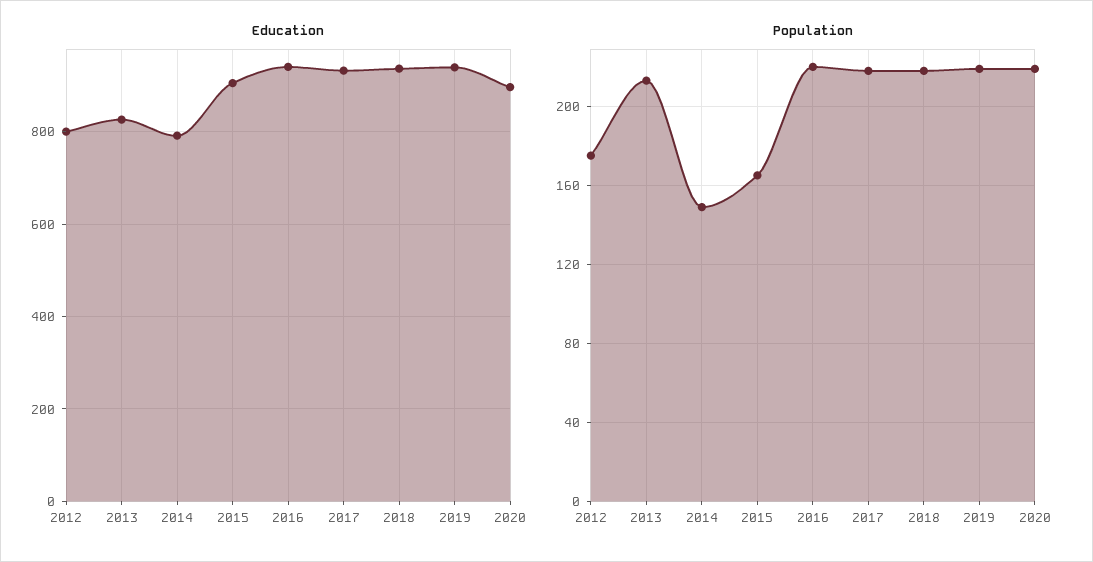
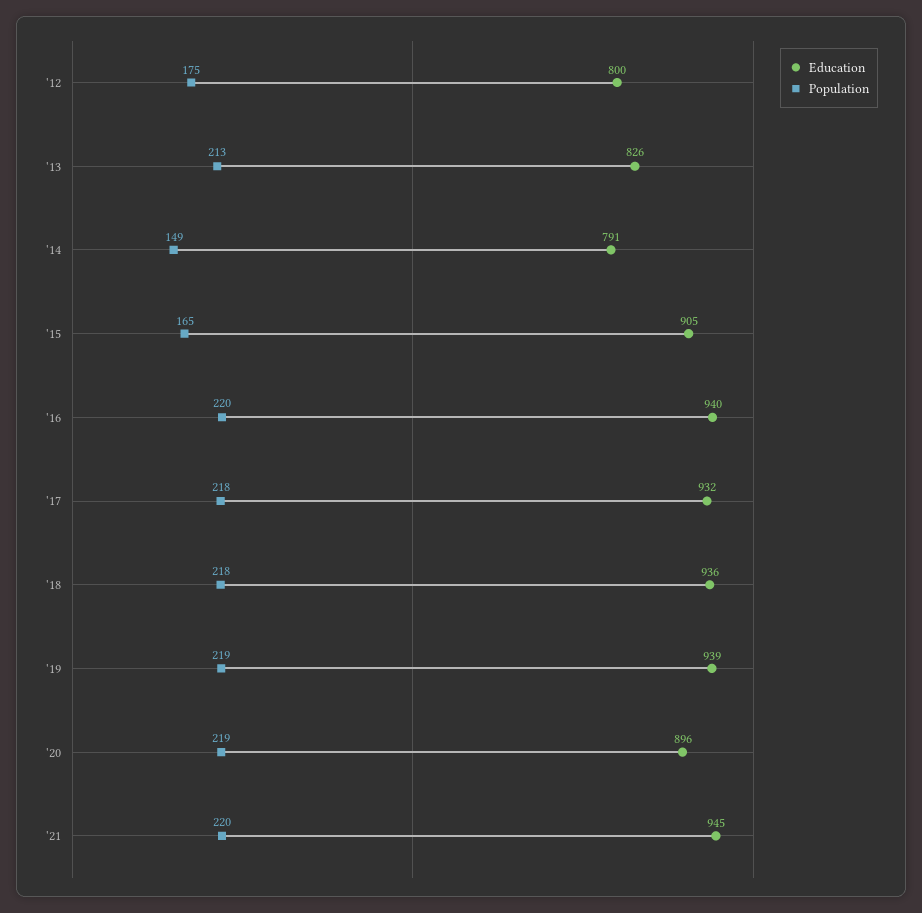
Education, '21: none -> 945
Population, '21: none -> 220

